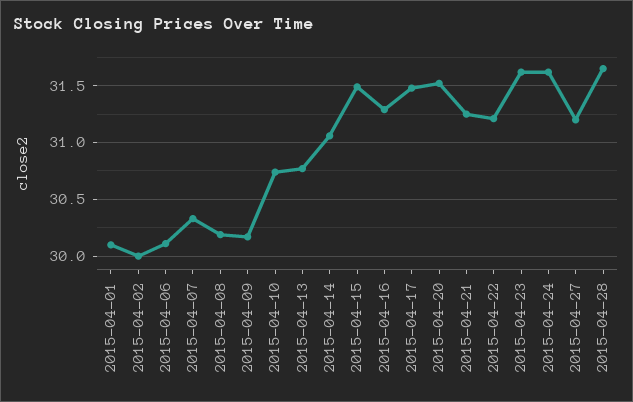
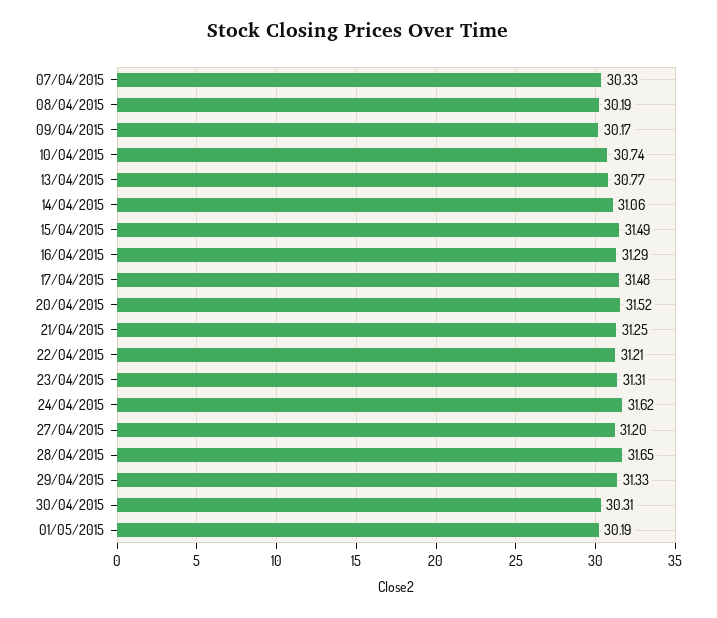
2015-04-01: 30.1 -> none
2015-04-02: 30 -> none
2015-04-06: 30.1 -> none
2015-04-23: 31.6 -> 31.31
29/04/2015: none -> 31.33
30/04/2015: none -> 30.31
01/05/2015: none -> 30.19

